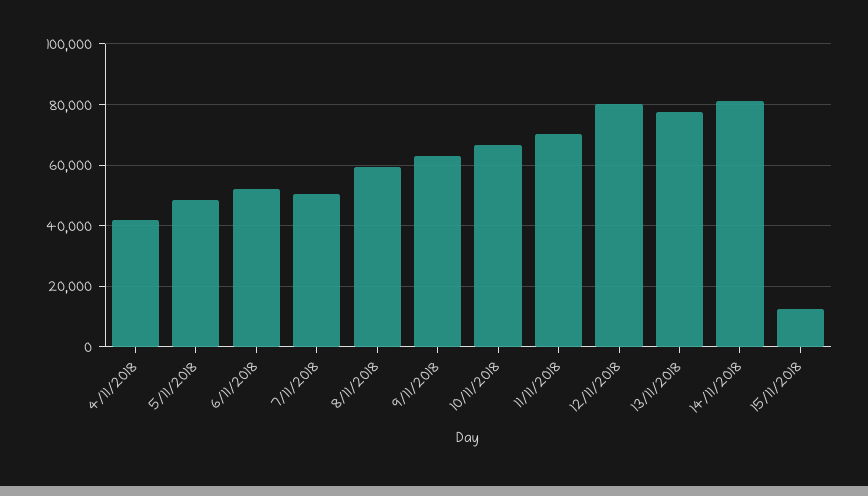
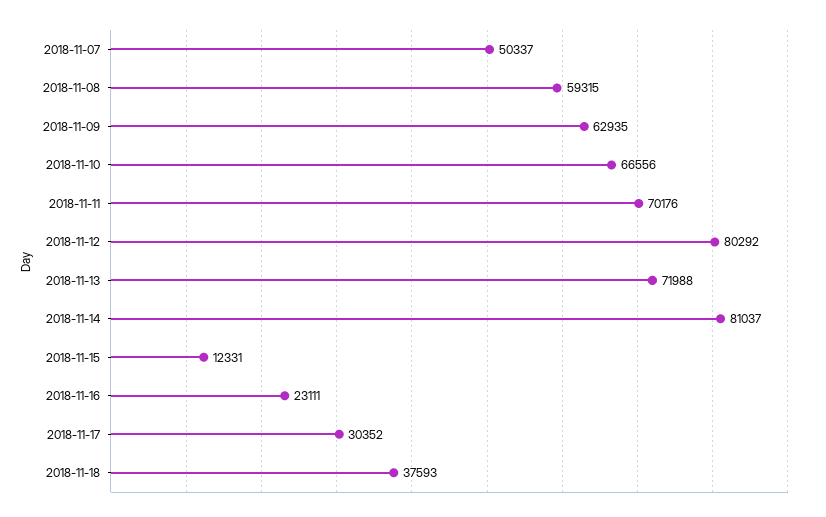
4/11/2018: 42000 -> none
5/11/2018: 48000 -> none
6/11/2018: 52000 -> none
13/11/2018: 78000 -> 71988
2018-11-16: none -> 23111
2018-11-17: none -> 30352
2018-11-18: none -> 37593

